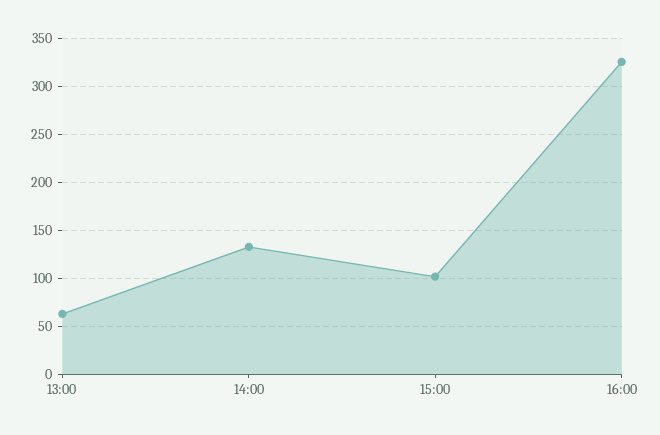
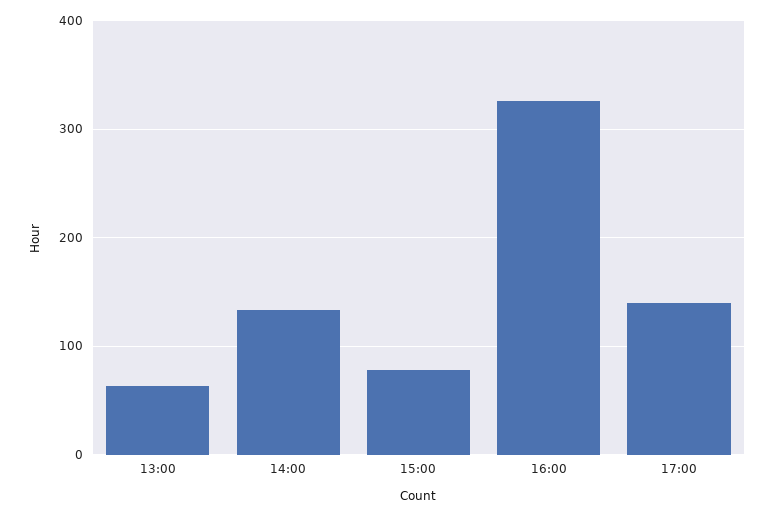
15:00: 100 -> 80
17:00: none -> 140

